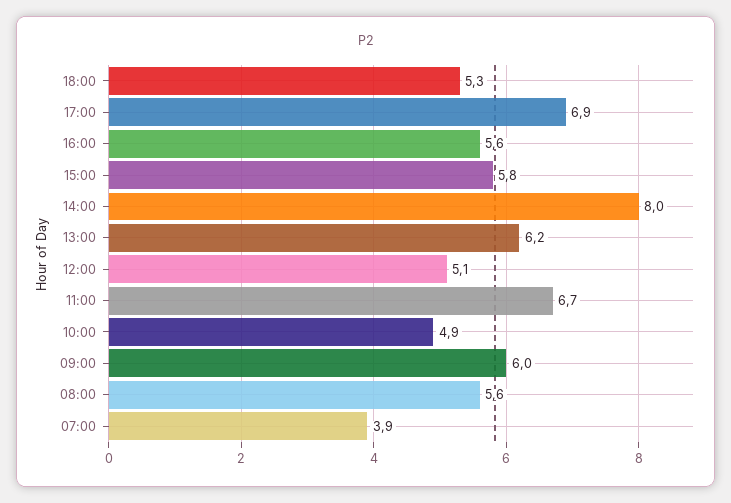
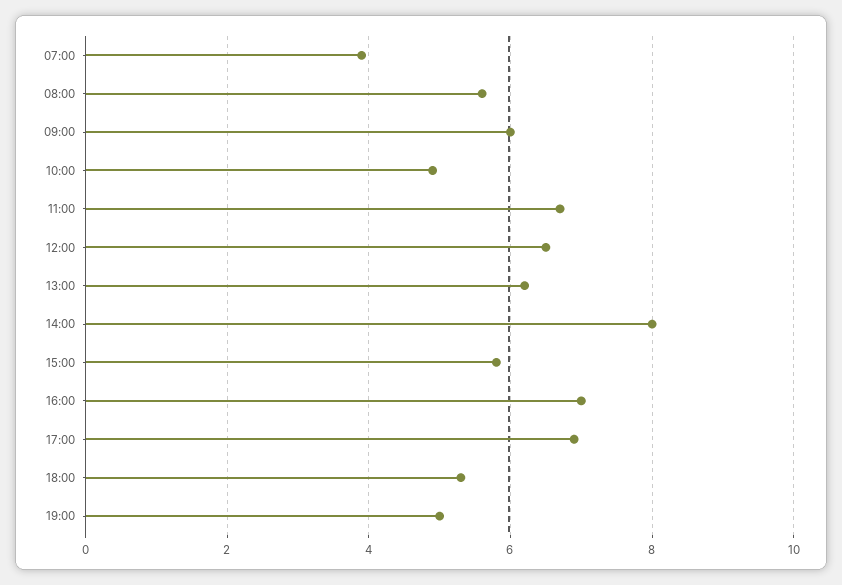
16:00: 5.6 -> 7
12:00: 5.1 -> 6.5
19:00: none -> 5

